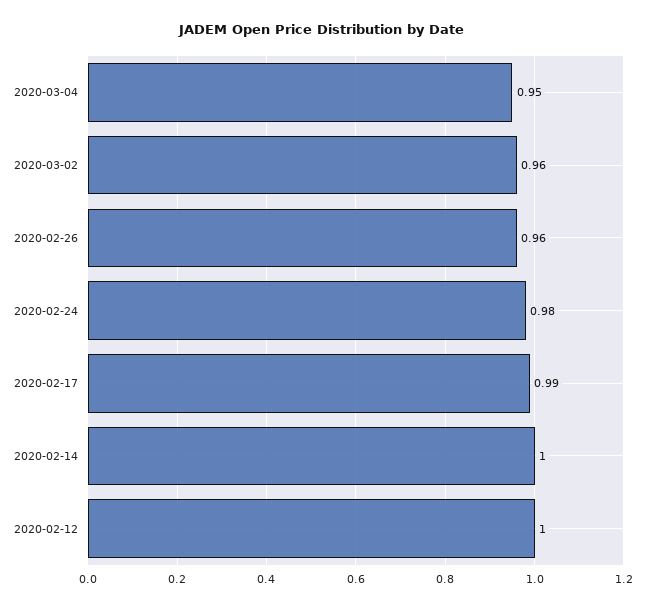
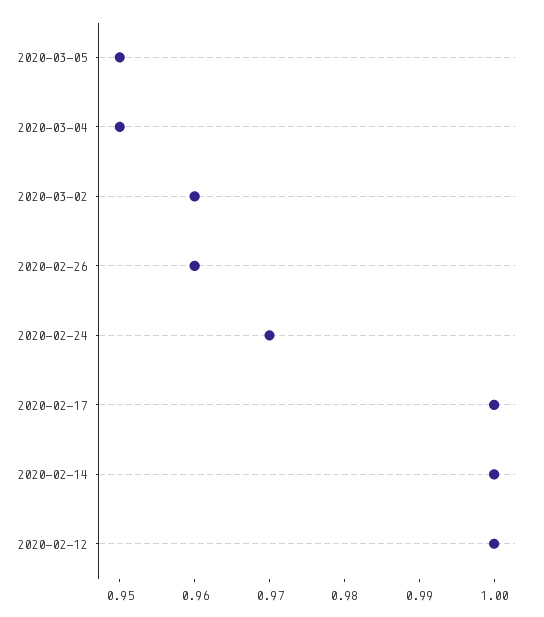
2020-02-24: 0.98 -> 0.97
2020-02-17: 0.99 -> 1
2020-03-05: none -> 0.95

